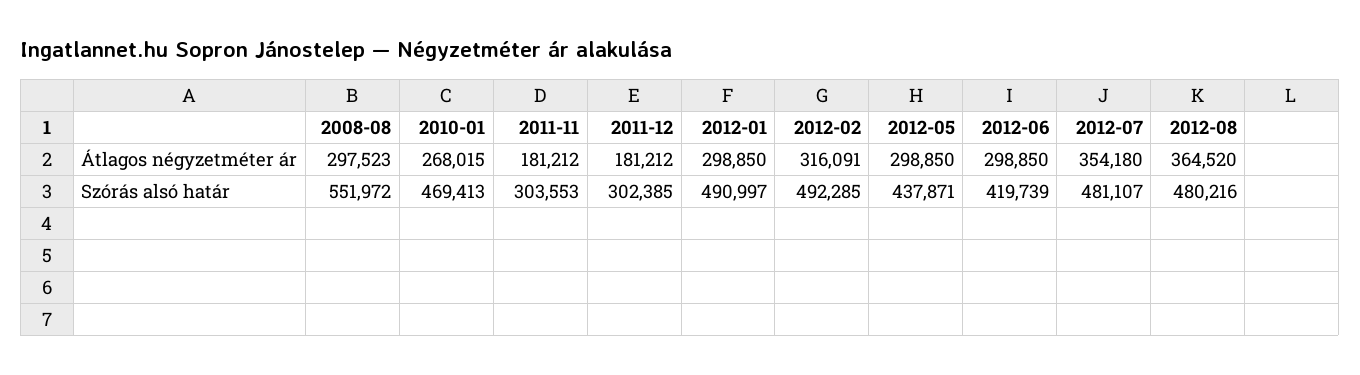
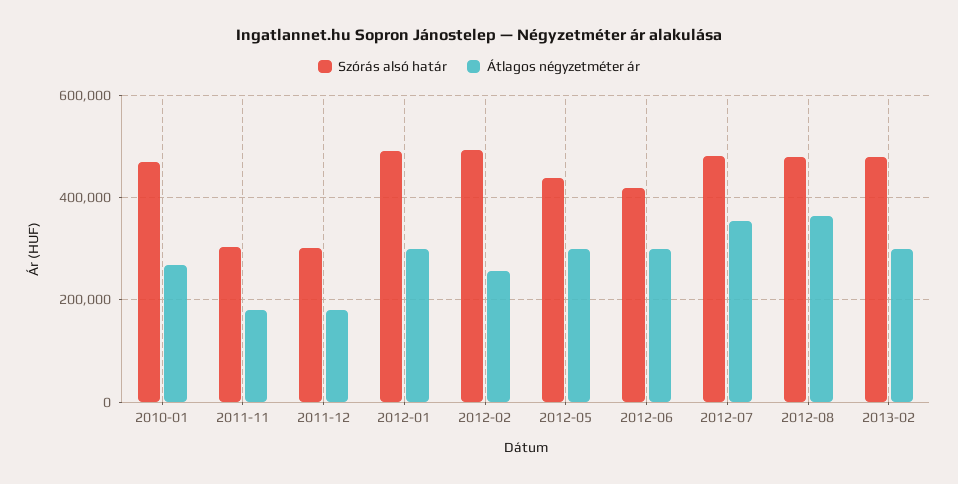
Átlagos négyzetméter ár, 2008-08: 297523 -> none
Átlagos négyzetméter ár, 2012-02: 316091 -> 260000
Szórás alsó határ, 2008-08: 551972 -> none
Szórás alsó határ, 2013-02: none -> 480000
Átlagos négyzetméter ár, 2013-02: none -> 300000

